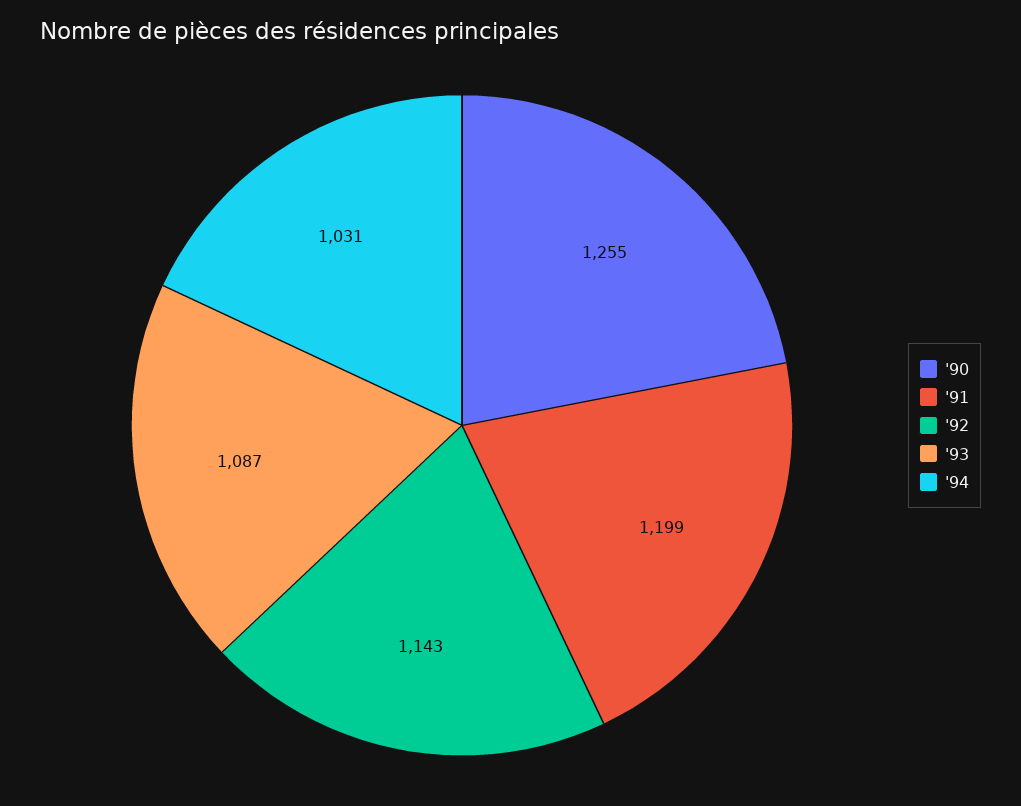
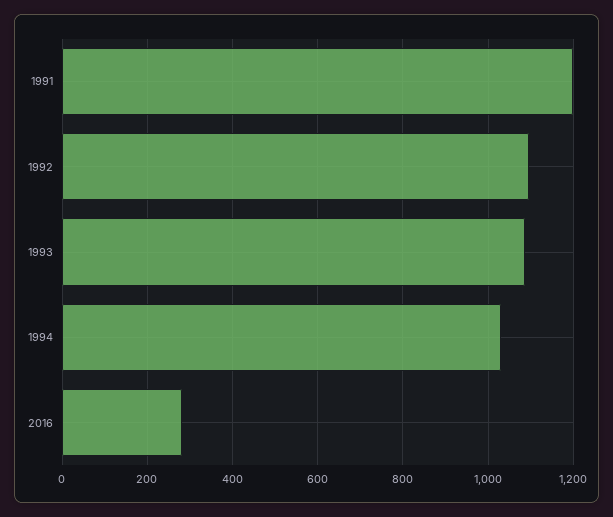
'90: 1255 -> none
'92: 1143 -> 1100
2016: none -> 280

